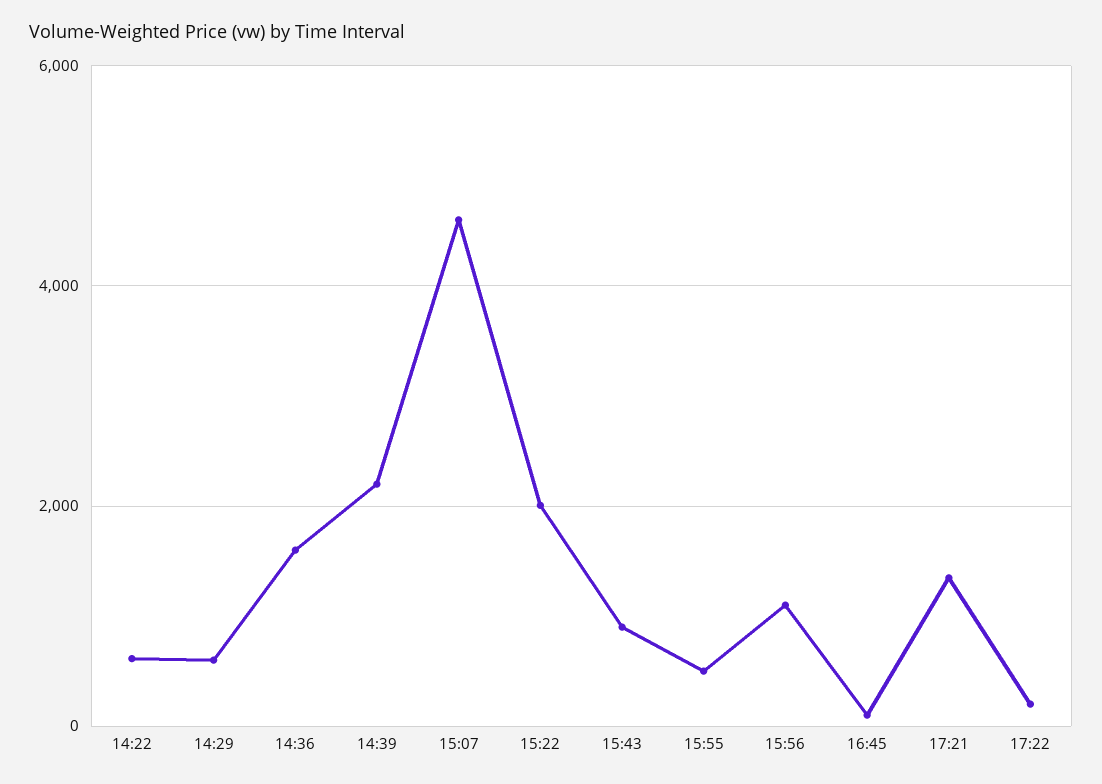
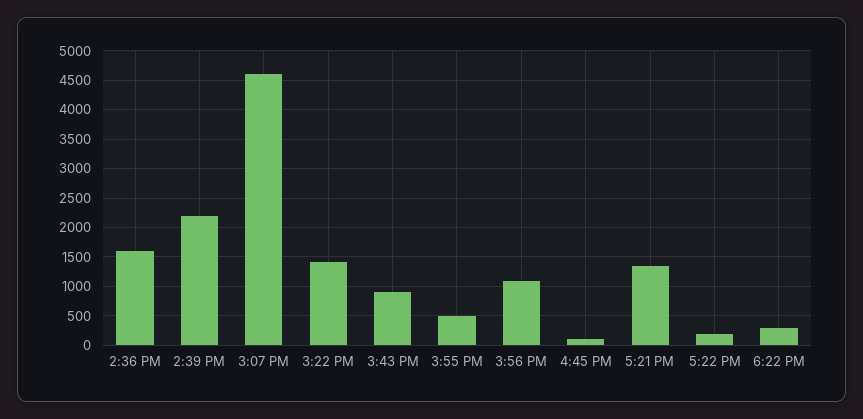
14:22: 600 -> none
14:29: 600 -> none
15:22: 2000 -> 1500
6:22 PM: none -> 250

